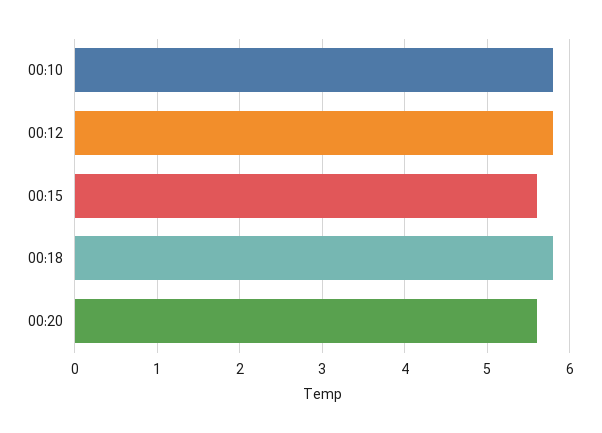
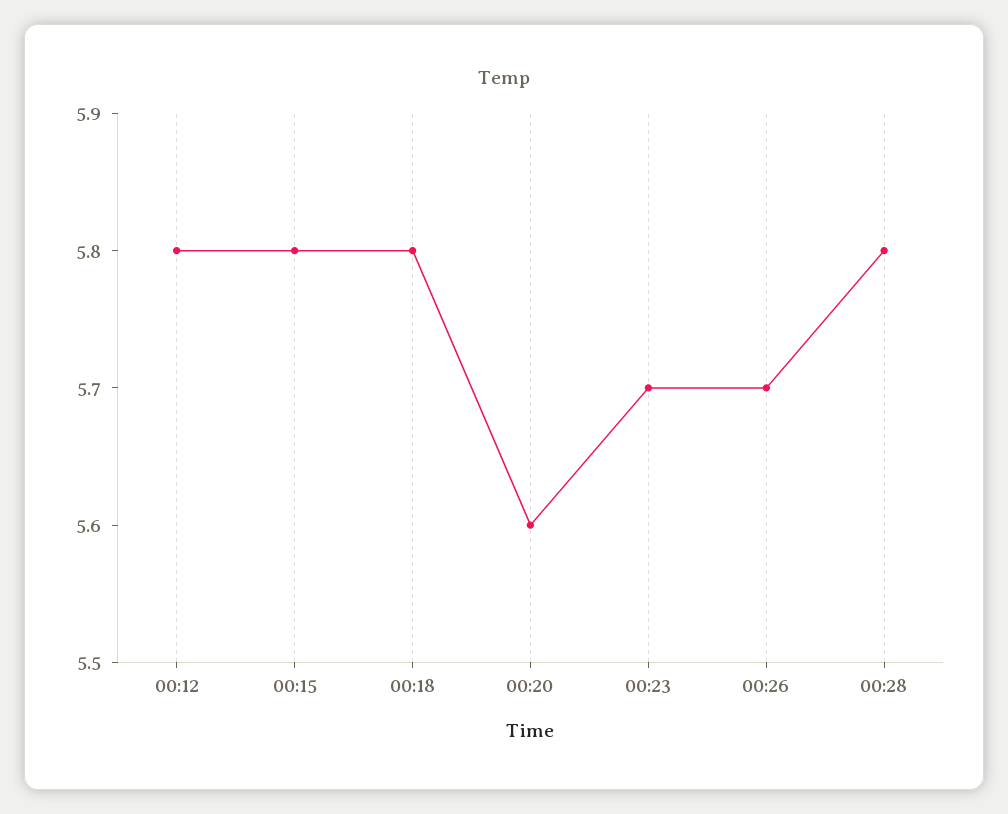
00:10: 5.8 -> none
00:15: 5.6 -> 5.8
00:23: none -> 5.7
00:26: none -> 5.7
00:28: none -> 5.8

